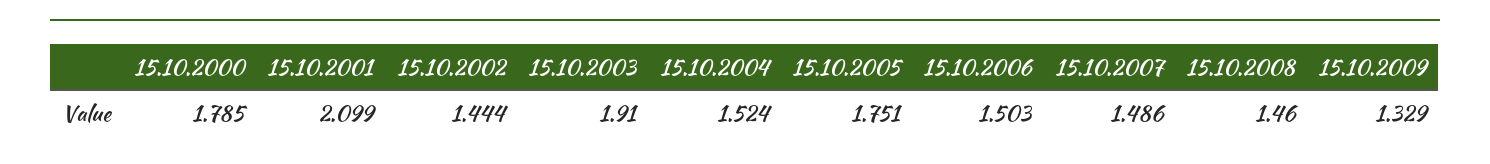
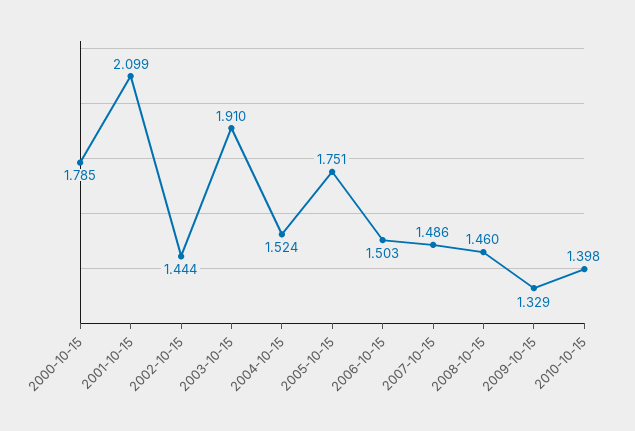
2010-10-15: none -> 1.398

